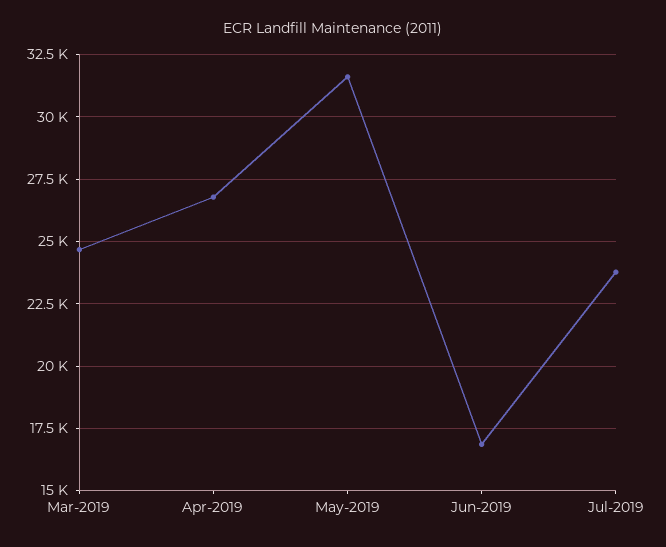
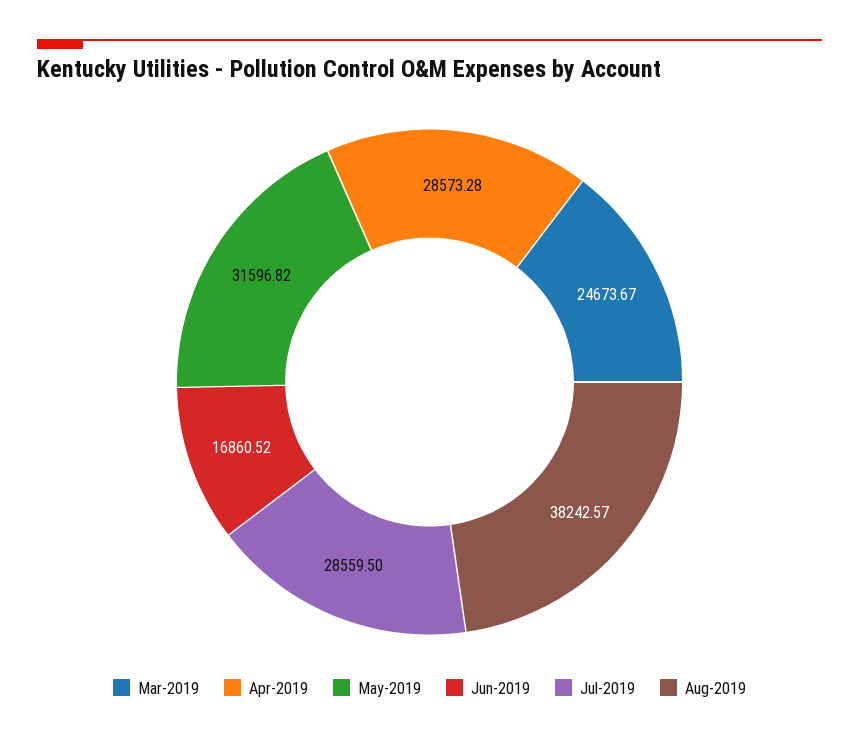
Apr-2019: 26750 -> 28573.28
Jul-2019: 23750 -> 28559.5
Aug-2019: none -> 38242.57

